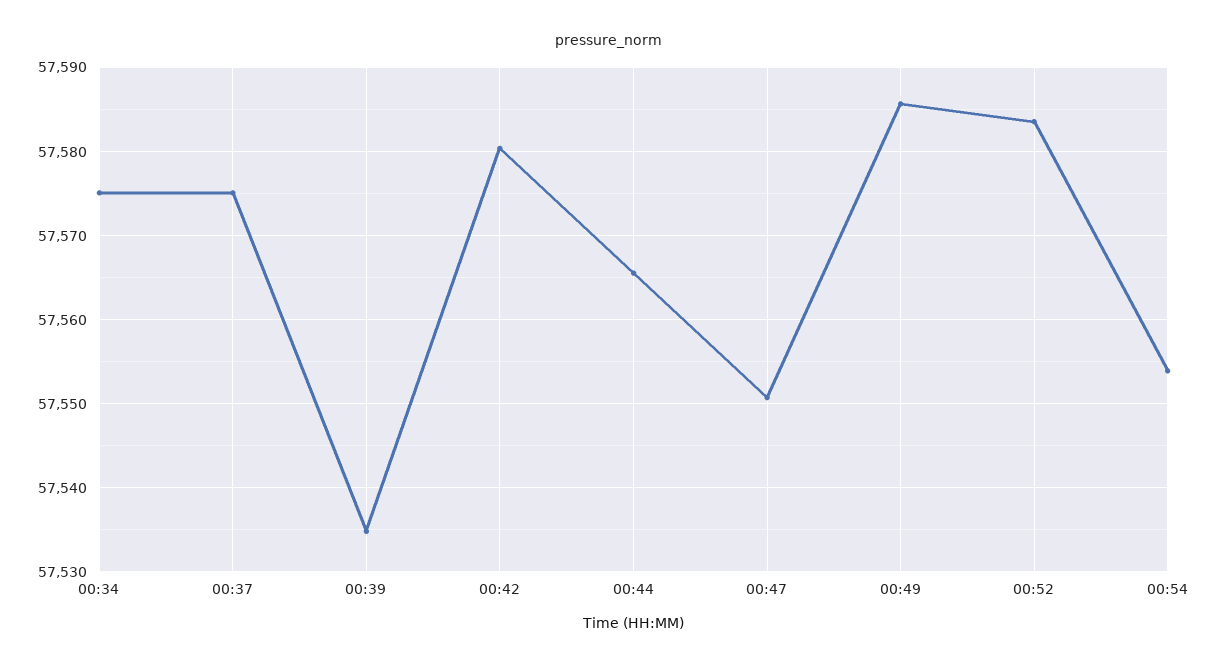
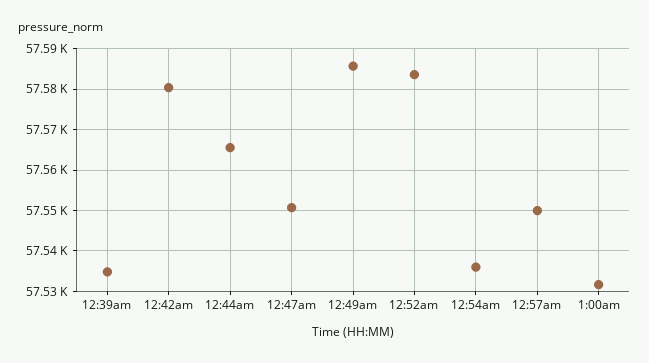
00:34: 57575 -> none
00:37: 57575 -> none
00:54: 57554 -> 57536
12:57am: none -> 57550
1:00am: none -> 57532

